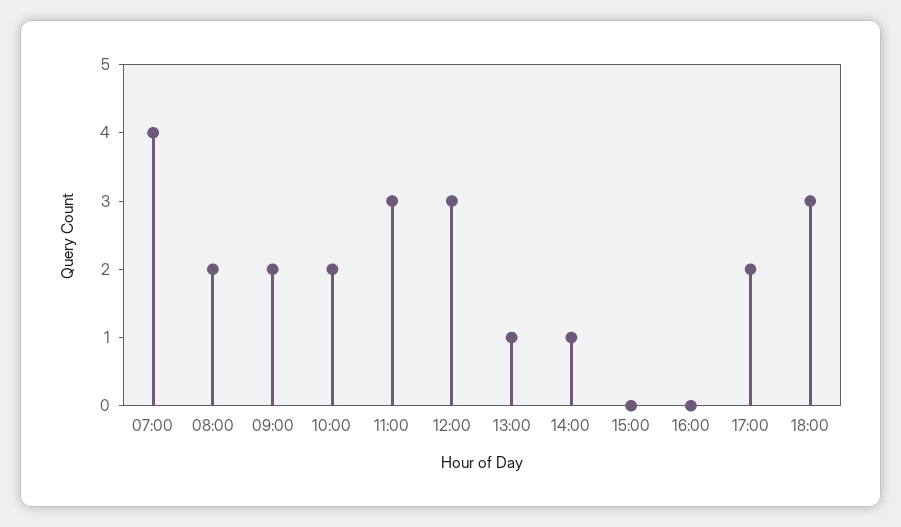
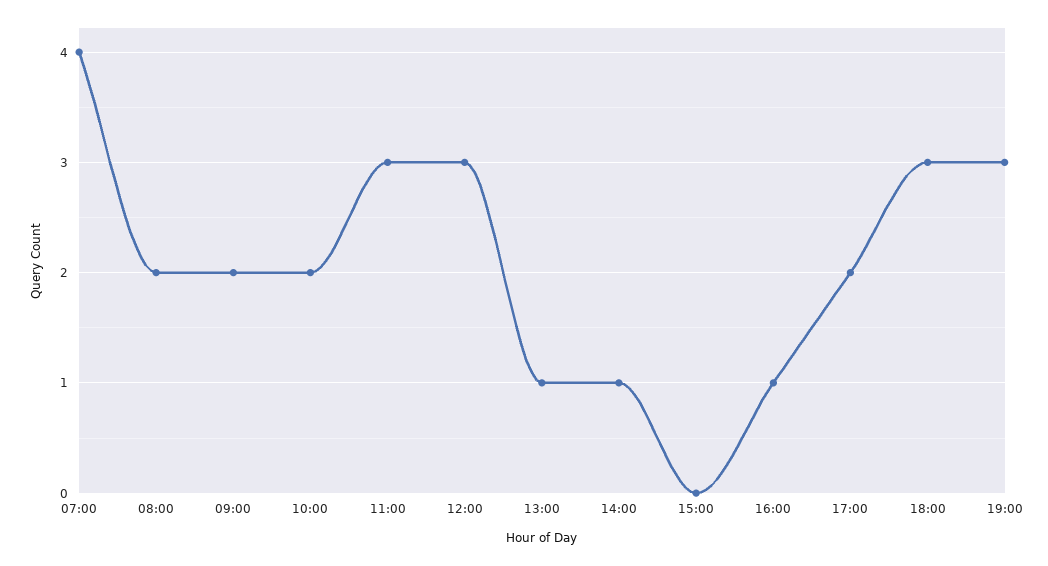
16:00: 0 -> 1
19:00: none -> 3

